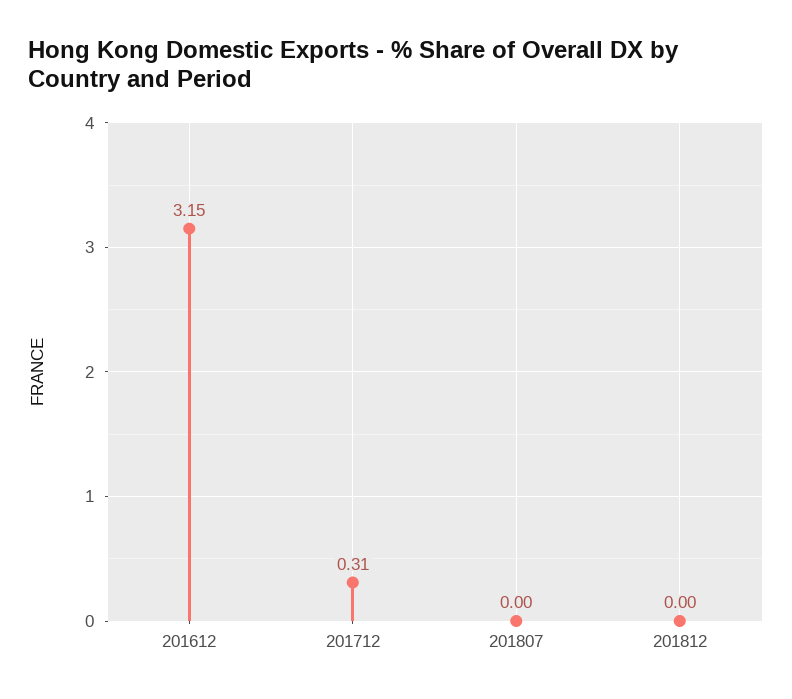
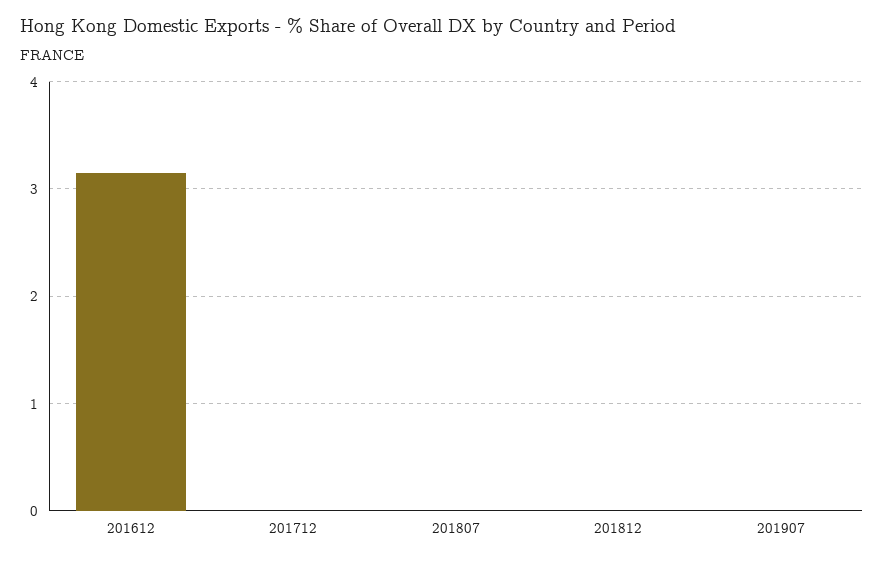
201712: 0.31 -> 0
201907: none -> 0

